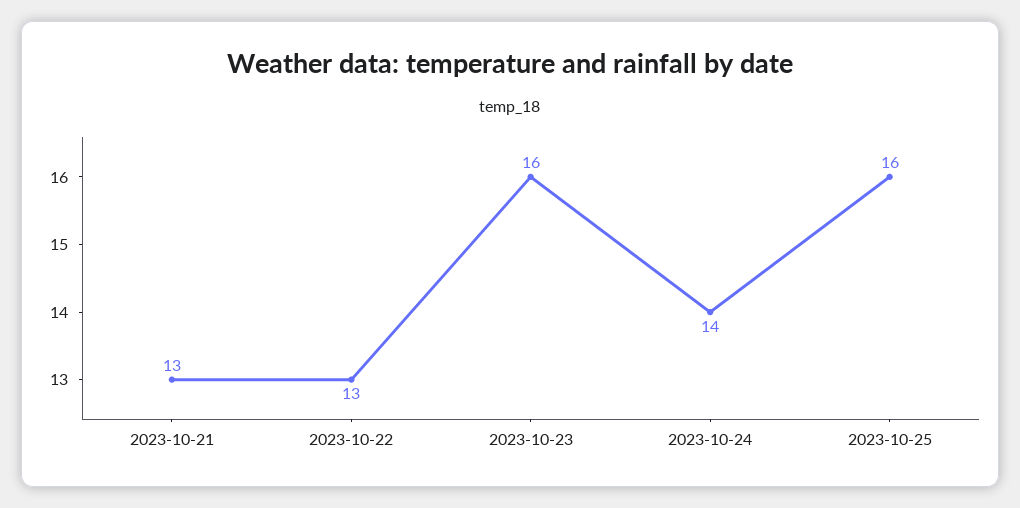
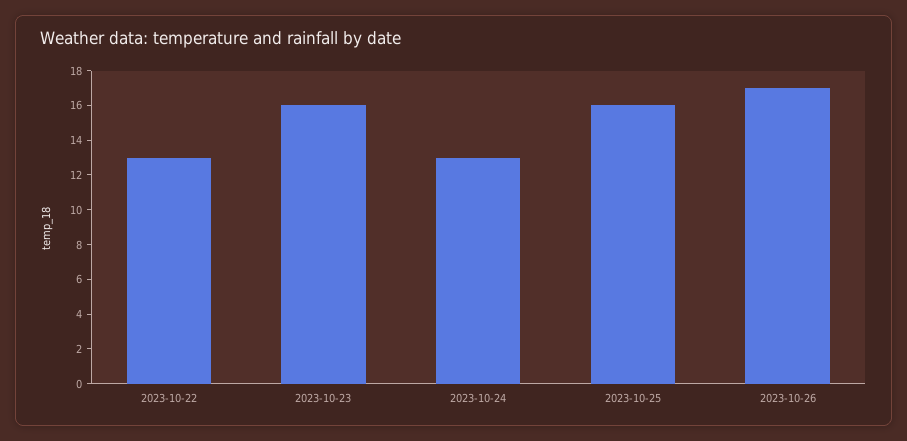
2023-10-21: 13 -> none
2023-10-24: 14 -> 13
2023-10-26: none -> 17

